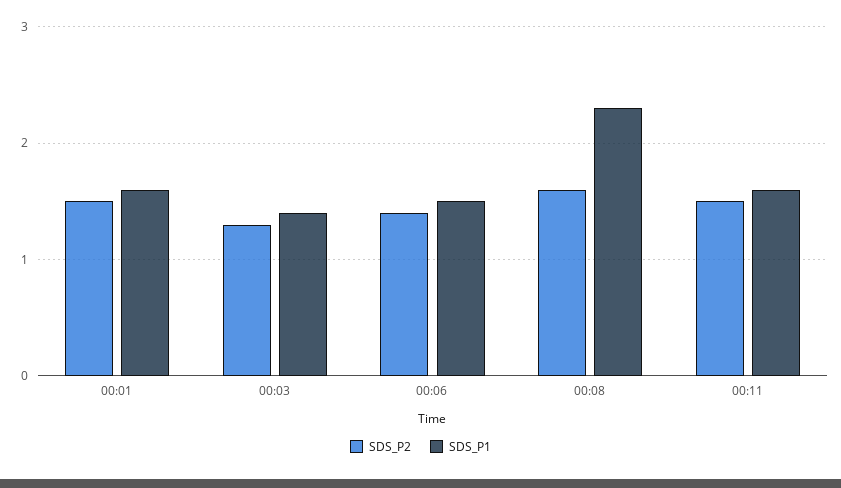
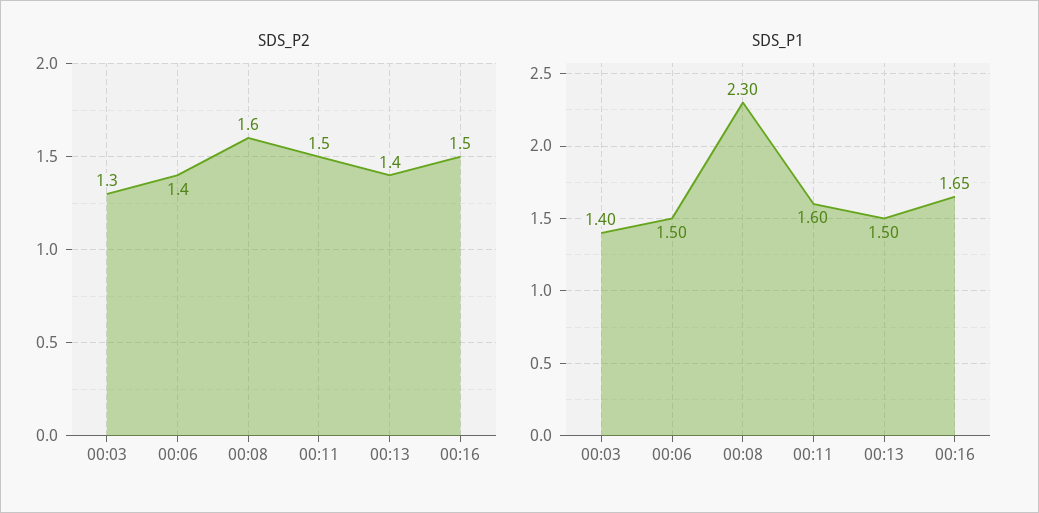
SDS_P2, 00:01: 1.5 -> none
SDS_P1, 00:01: 1.6 -> none
SDS_P2, 00:13: none -> 1.4
SDS_P2, 00:16: none -> 1.5
SDS_P1, 00:13: none -> 1.5
SDS_P1, 00:16: none -> 1.65

